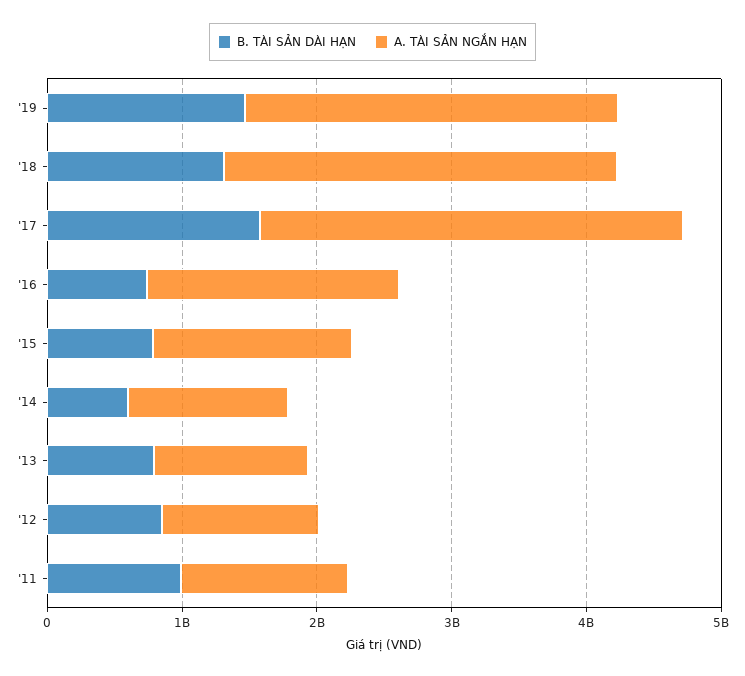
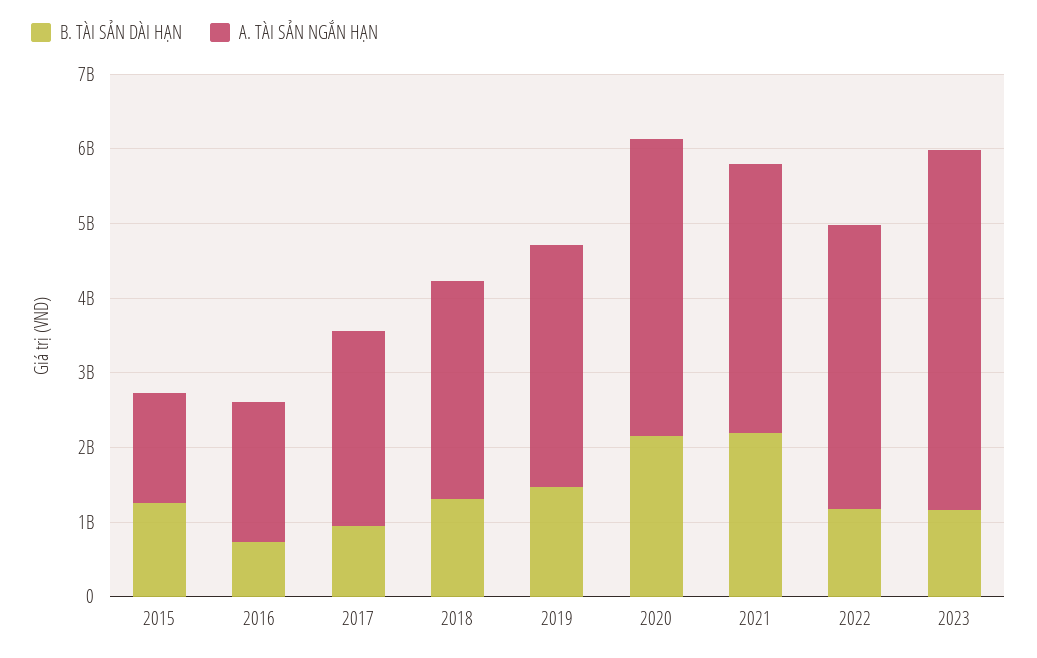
A. TÀI SẢN NGẮN HẠN, '19: 2800000000 -> 3200000000
B. TÀI SẢN DÀI HẠN, '17: 1600000000 -> 1000000000
A. TÀI SẢN NGẮN HẠN, '17: 3200000000 -> 2600000000
B. TÀI SẢN DÀI HẠN, '15: 800000000 -> 1200000000
B. TÀI SẢN DÀI HẠN, '14: 600000000 -> none
A. TÀI SẢN NGẮN HẠN, '14: 1200000000 -> none
B. TÀI SẢN DÀI HẠN, '13: 800000000 -> none
A. TÀI SẢN NGẮN HẠN, '13: 1200000000 -> none
B. TÀI SẢN DÀI HẠN, '12: 800000000 -> none
A. TÀI SẢN NGẮN HẠN, '12: 1200000000 -> none
B. TÀI SẢN DÀI HẠN, '11: 1000000000 -> none
A. TÀI SẢN NGẮN HẠN, '11: 1200000000 -> none
B. TÀI SẢN DÀI HẠN, 2020: none -> 2200000000
A. TÀI SẢN NGẮN HẠN, 2020: none -> 4000000000
B. TÀI SẢN DÀI HẠN, 2021: none -> 2200000000
A. TÀI SẢN NGẮN HẠN, 2021: none -> 3600000000
B. TÀI SẢN DÀI HẠN, 2022: none -> 1200000000
A. TÀI SẢN NGẮN HẠN, 2022: none -> 3800000000
B. TÀI SẢN DÀI HẠN, 2023: none -> 1200000000
A. TÀI SẢN NGẮN HẠN, 2023: none -> 4800000000

